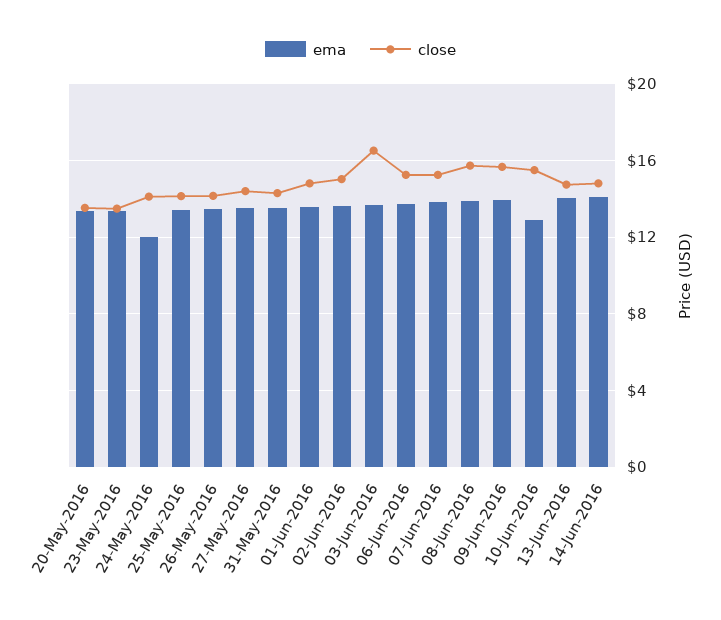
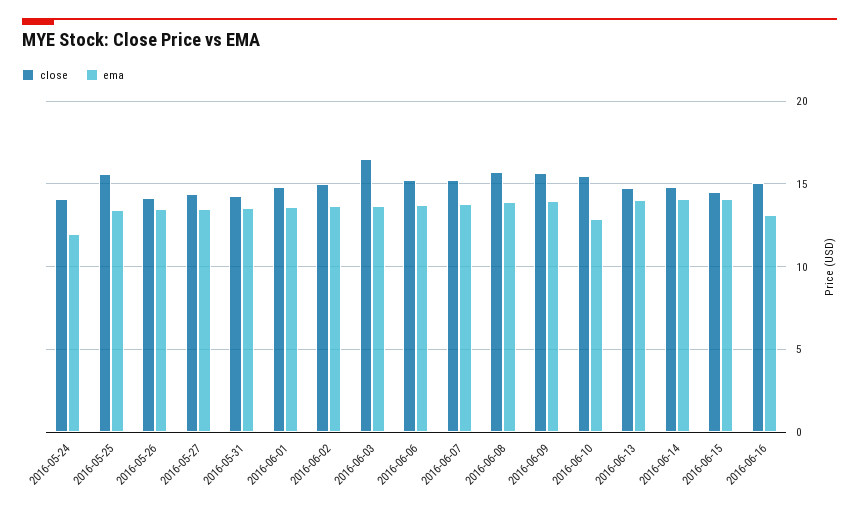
ema, 20-May-2016: 13.5 -> none
close, 20-May-2016: 13.5 -> none
ema, 23-May-2016: 13.5 -> none
close, 23-May-2016: 13.5 -> none
close, 25-May-2016: 14 -> 15.5
close, 2016-06-15: none -> 14.5
ema, 2016-06-15: none -> 14
close, 2016-06-16: none -> 15
ema, 2016-06-16: none -> 13

